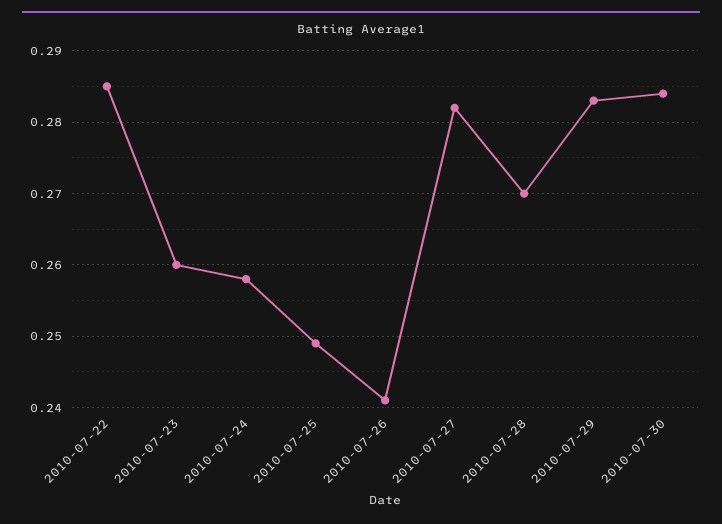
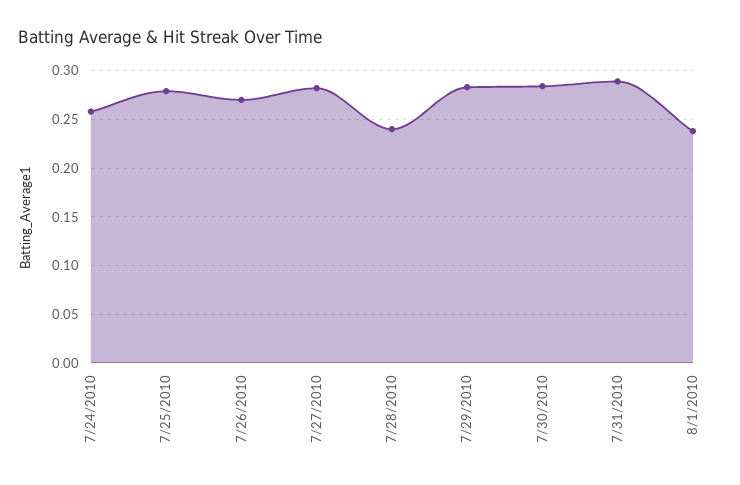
2010-07-22: 0.285 -> none
2010-07-23: 0.26 -> none
2010-07-25: 0.249 -> 0.28
2010-07-26: 0.241 -> 0.27
2010-07-28: 0.27 -> 0.24
7/31/2010: none -> 0.29
8/1/2010: none -> 0.24

